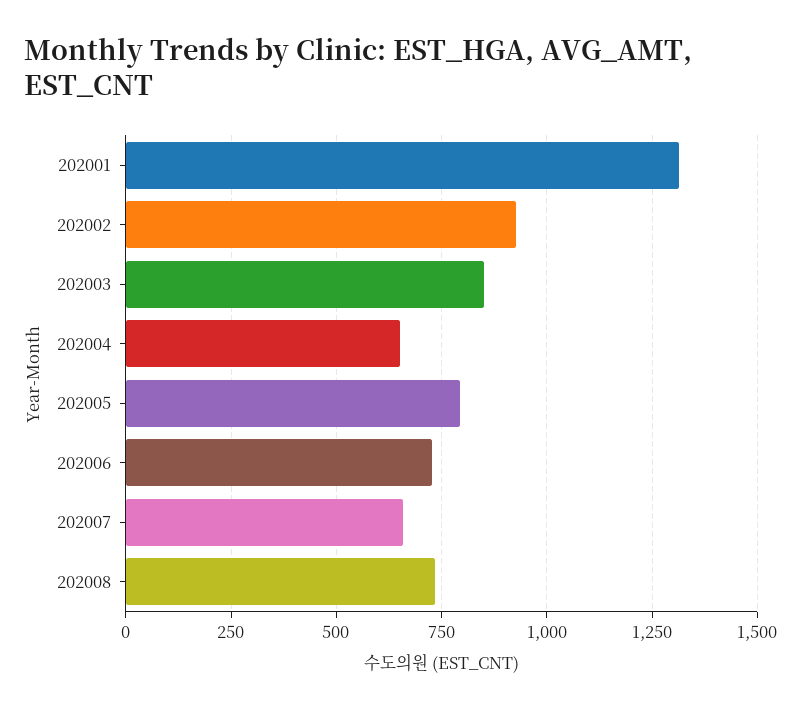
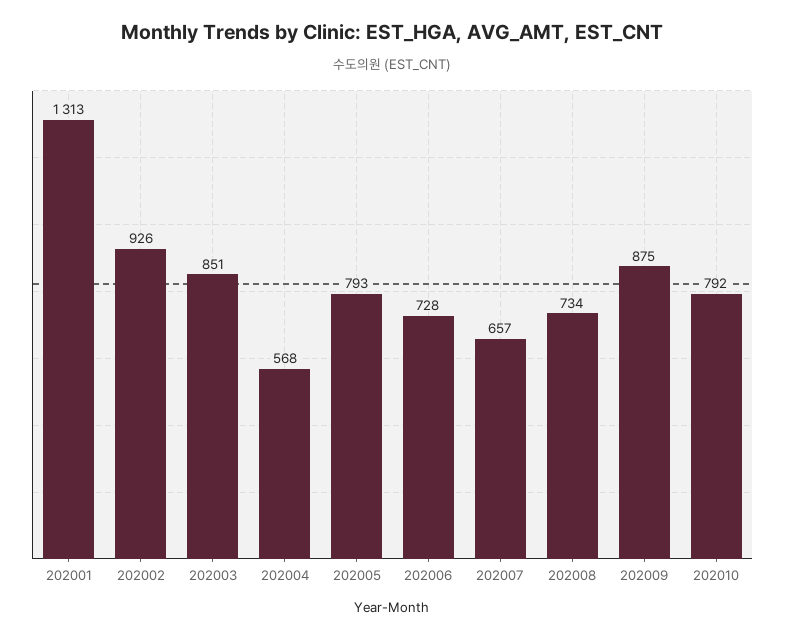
202004: 650 -> 568
202009: none -> 875
202010: none -> 792

